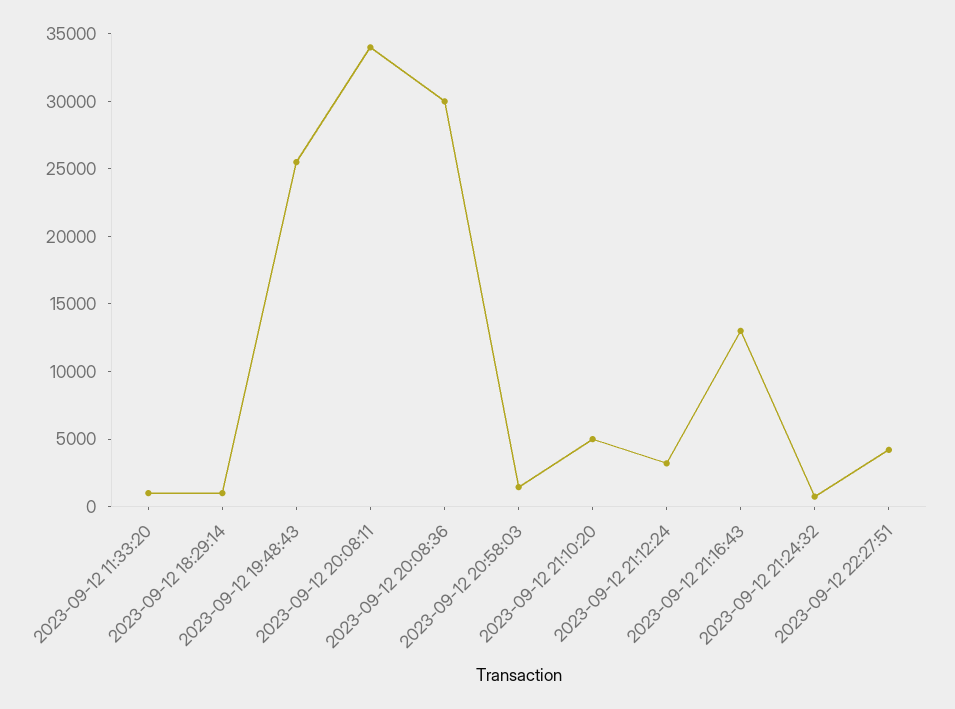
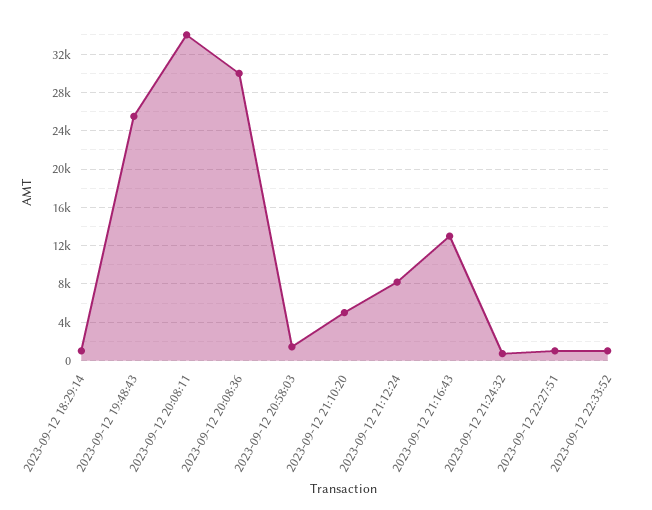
2023-09-12 11:33:20: 1000 -> none
2023-09-12 21:12:24: 3000 -> 8000
2023-09-12 22:27:51: 4000 -> 1000
2023-09-12 22:33:52: none -> 1000

